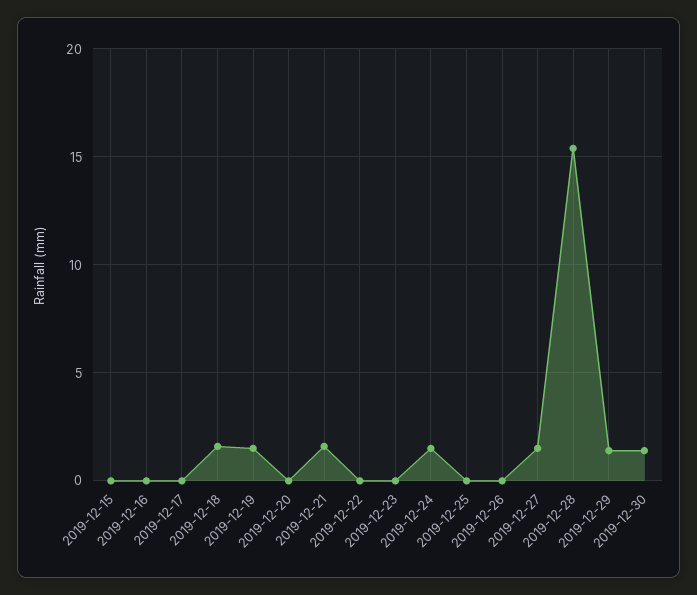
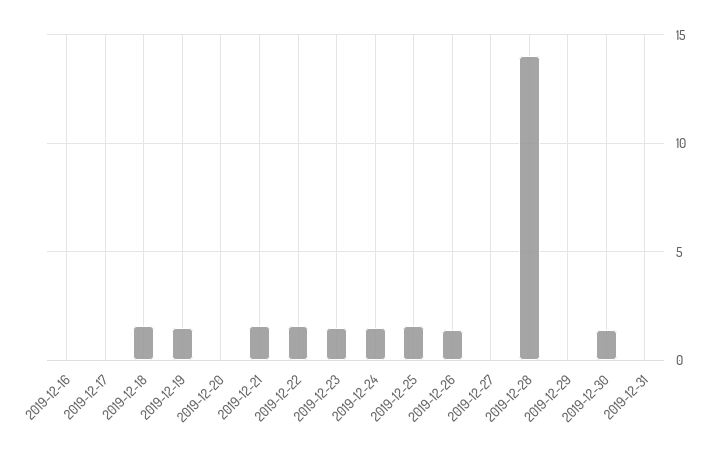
2019-12-15: 0 -> none
2019-12-22: 0 -> 1.5
2019-12-23: 0 -> 1.5
2019-12-25: 0 -> 1.5
2019-12-26: 0 -> 1.5
2019-12-27: 1.5 -> 0
2019-12-28: 15.5 -> 14
2019-12-29: 1.5 -> 0
2019-12-31: none -> 0

